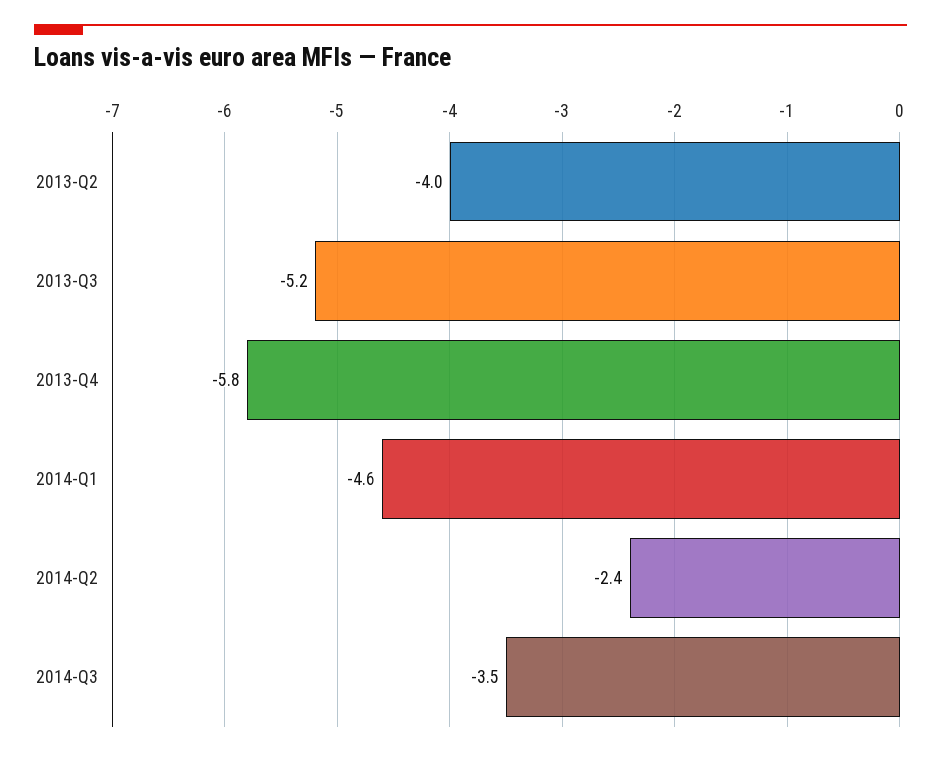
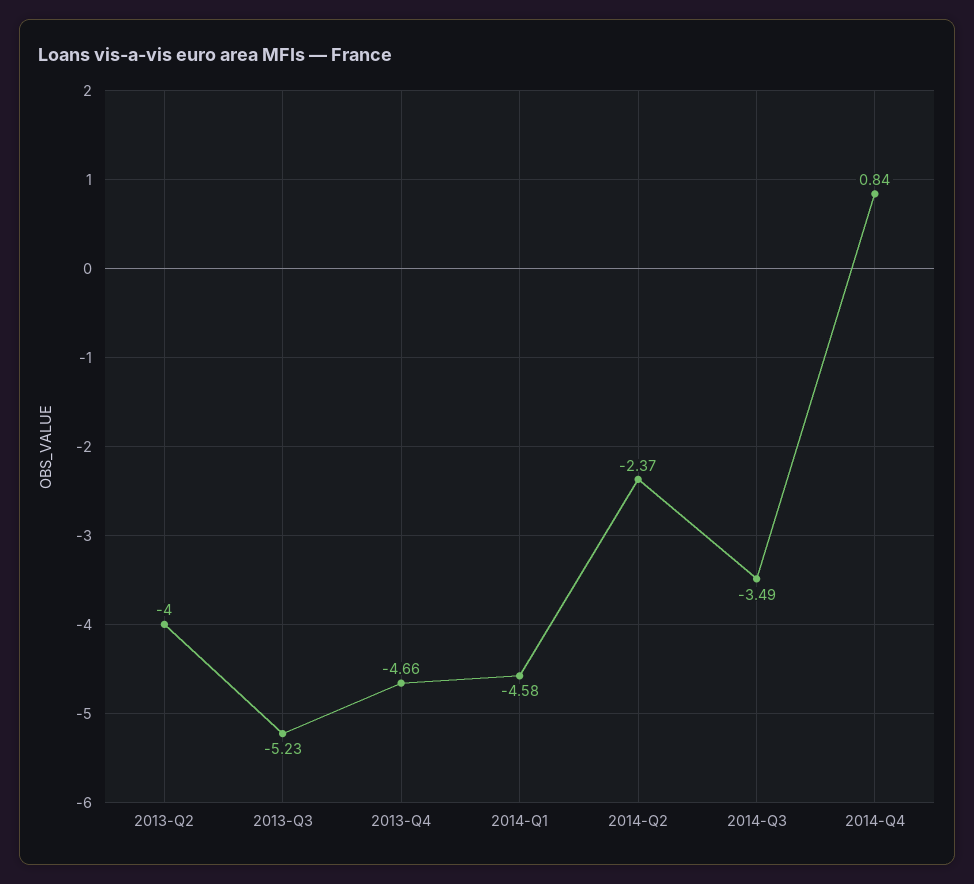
2013-Q4: -5.8 -> -4.66
2014-Q4: none -> 0.84

